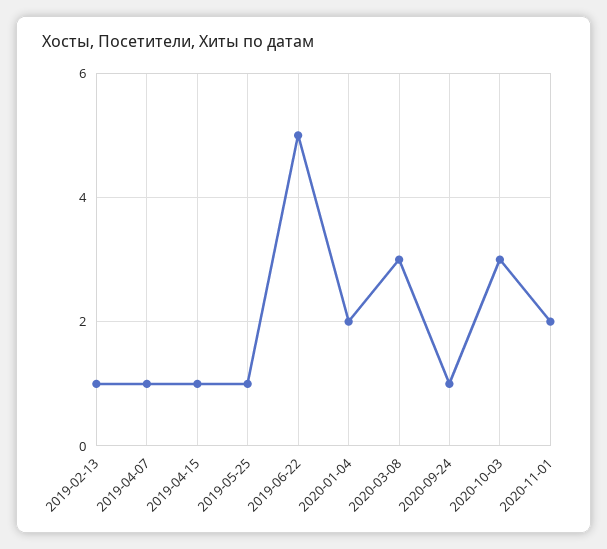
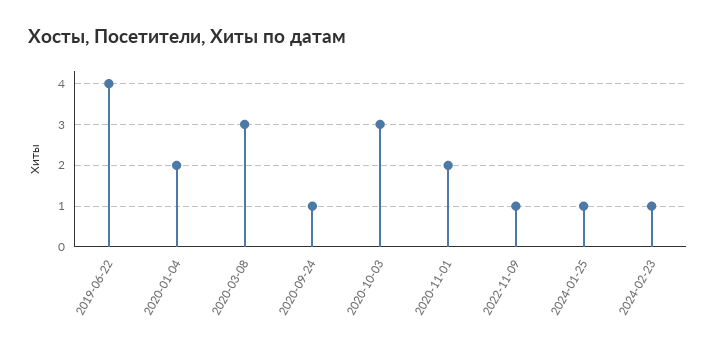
2019-02-13: 1 -> none
2019-04-07: 1 -> none
2019-04-15: 1 -> none
2019-05-25: 1 -> none
2019-06-22: 5 -> 4
2022-11-09: none -> 1
2024-01-25: none -> 1
2024-02-23: none -> 1

